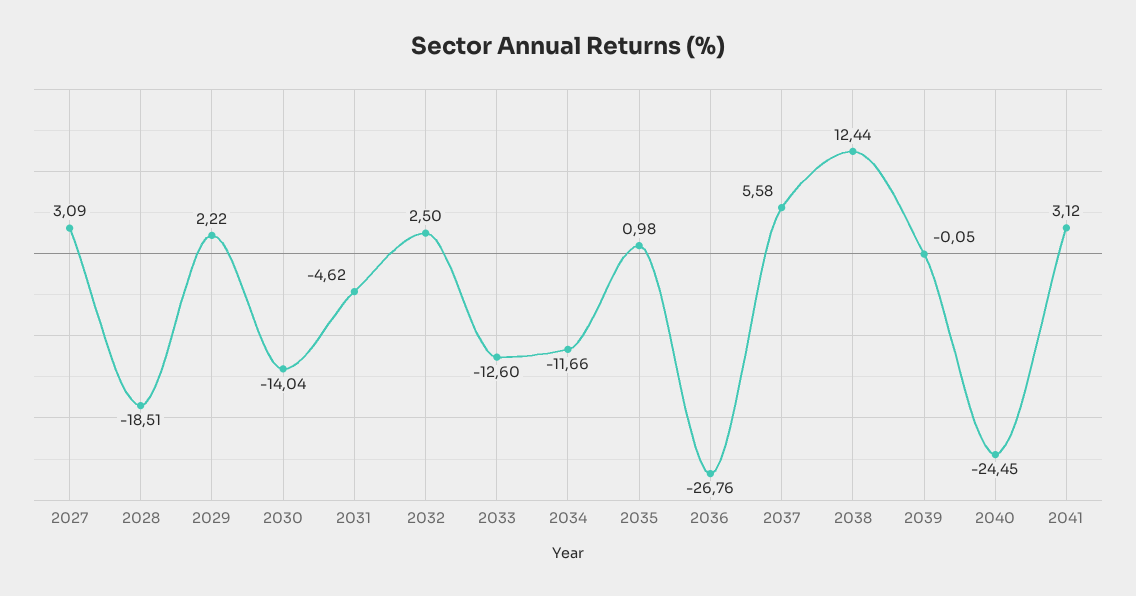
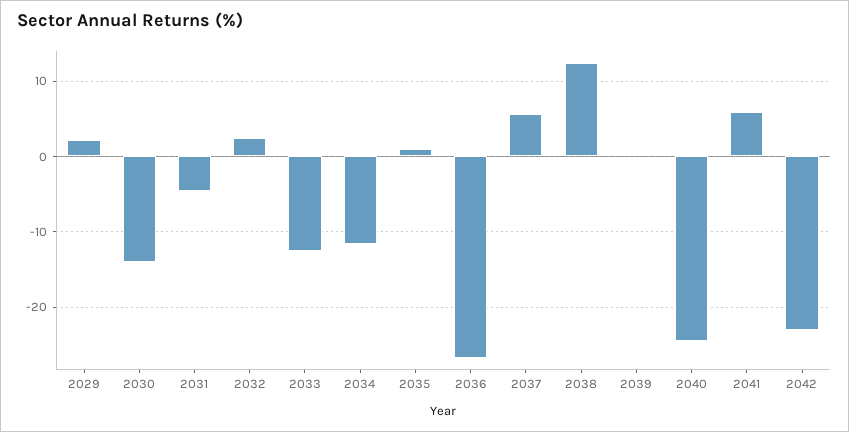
2027: 3.09 -> none
2028: -18.51 -> none
2041: 3.12 -> 6
2042: none -> -23

